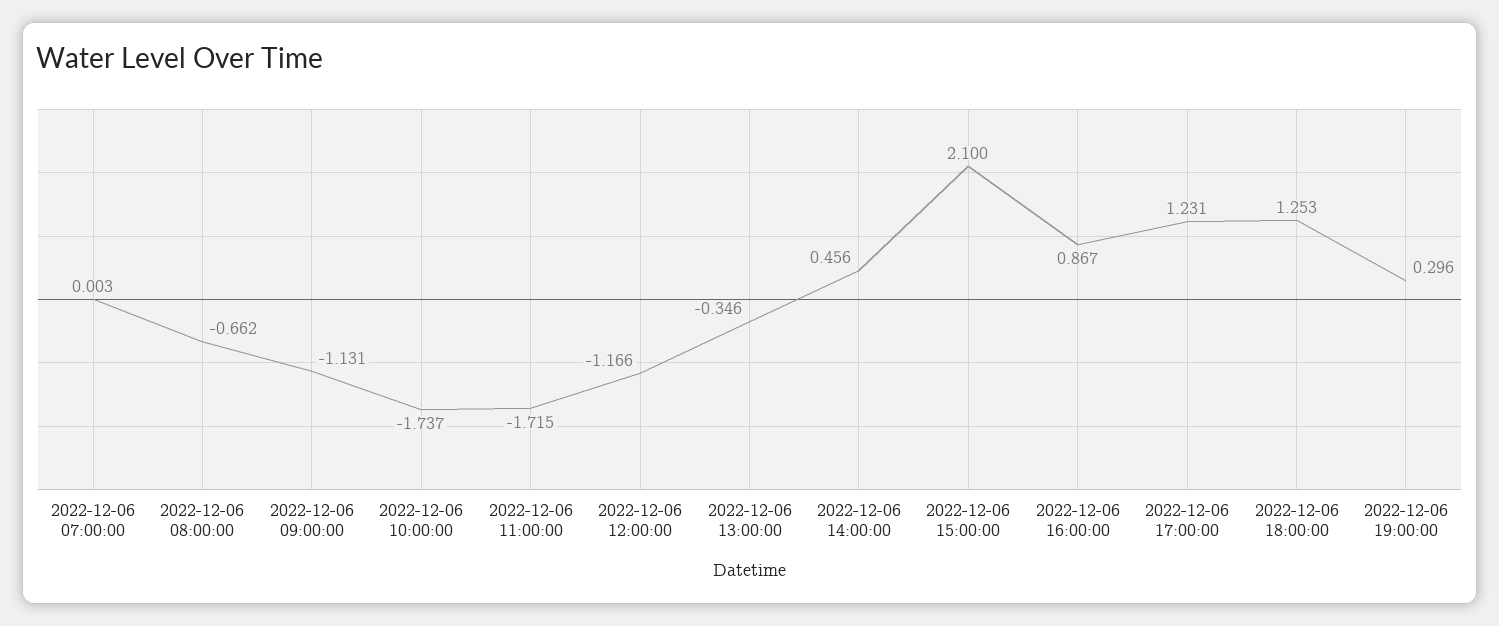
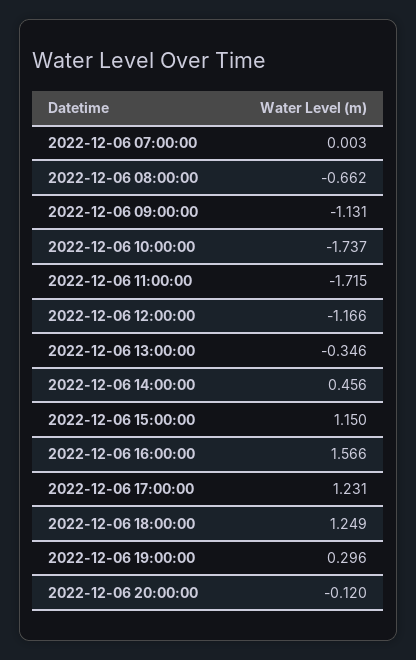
2022-12-06 15:00:00: 2.1 -> 1.15
2022-12-06 16:00:00: 0.867 -> 1.566
2022-12-06 18:00:00: 1.253 -> 1.249
2022-12-06 20:00:00: none -> -0.12

